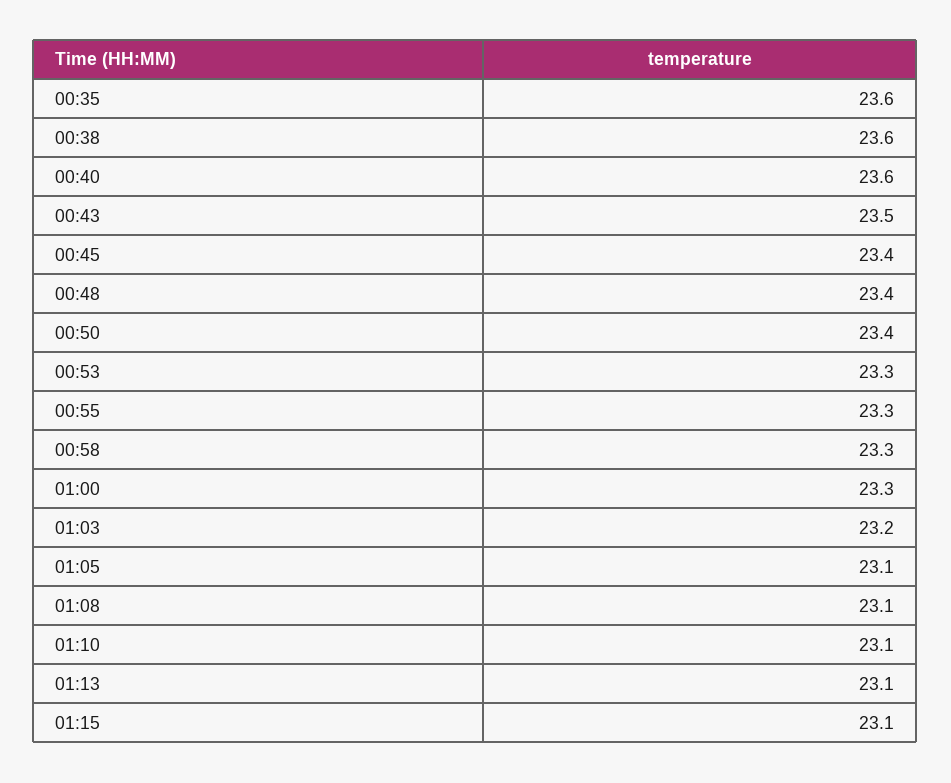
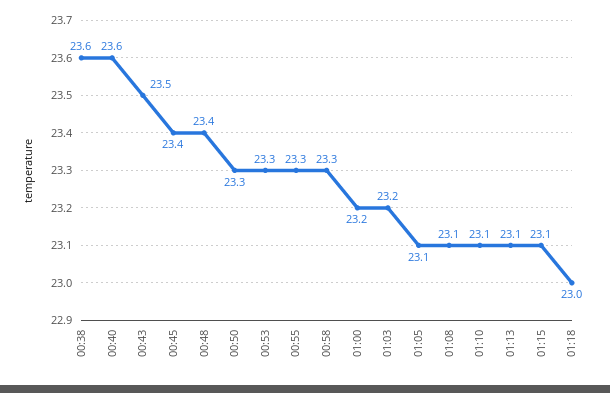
00:35: 23.6 -> none
00:50: 23.4 -> 23.3
01:00: 23.3 -> 23.2
01:18: none -> 23

